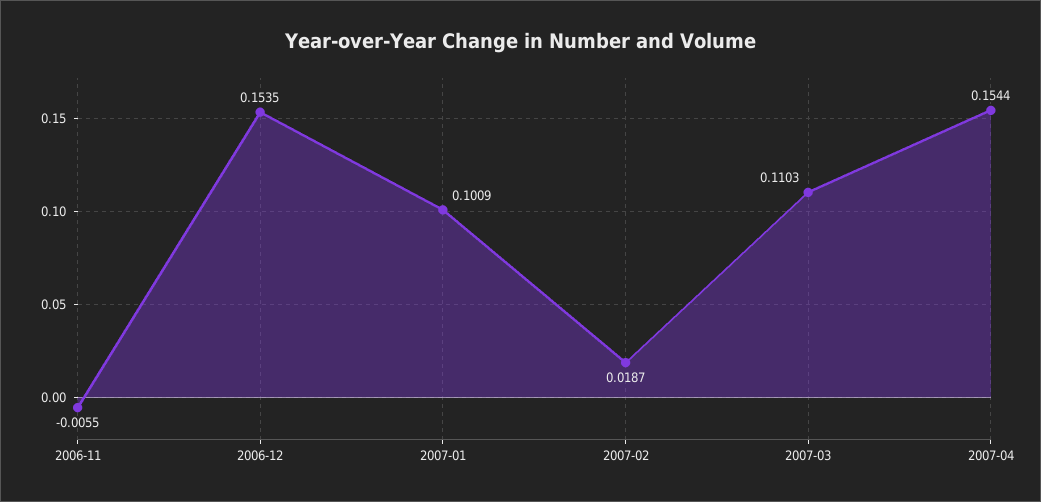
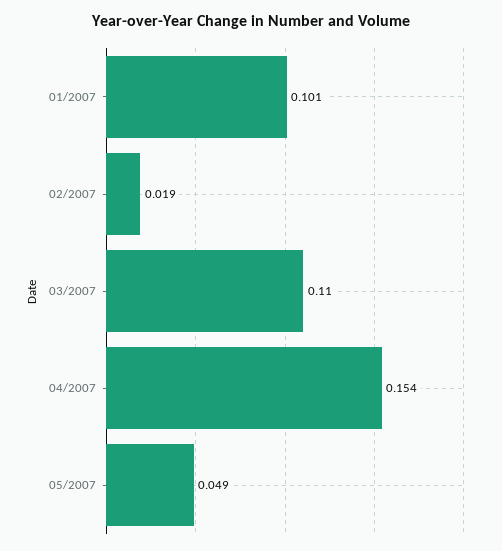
2006-11: -0.0055 -> none
2006-12: 0.1535 -> none
05/2007: none -> 0.049

